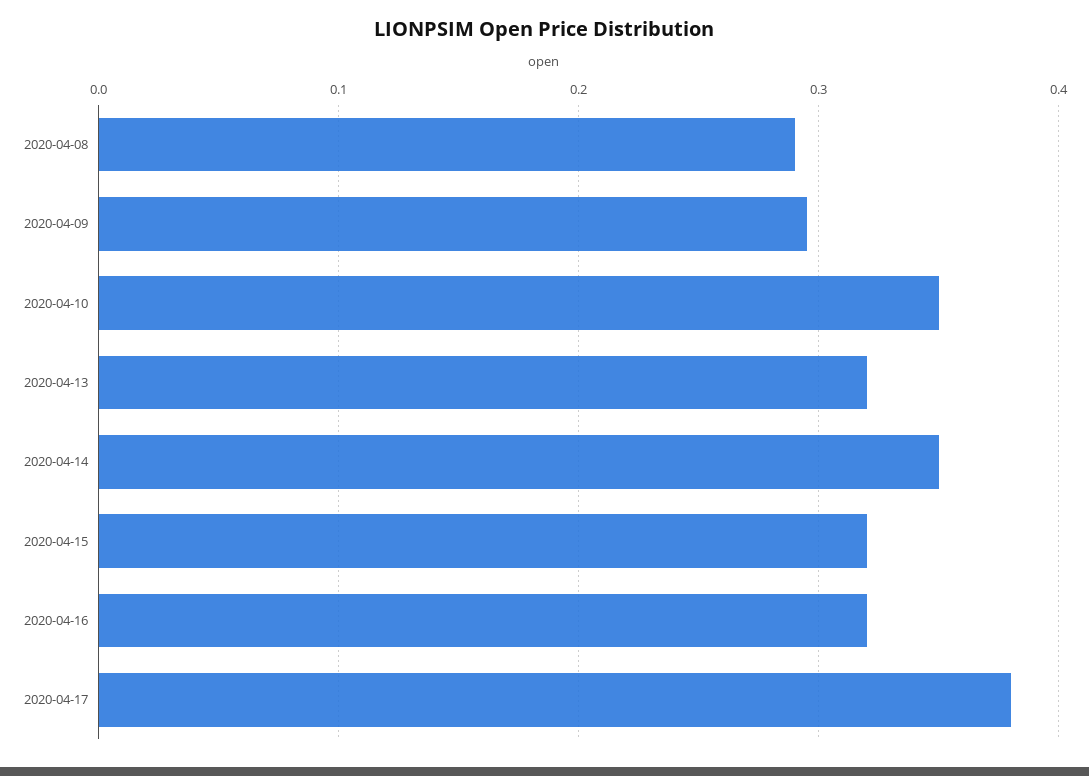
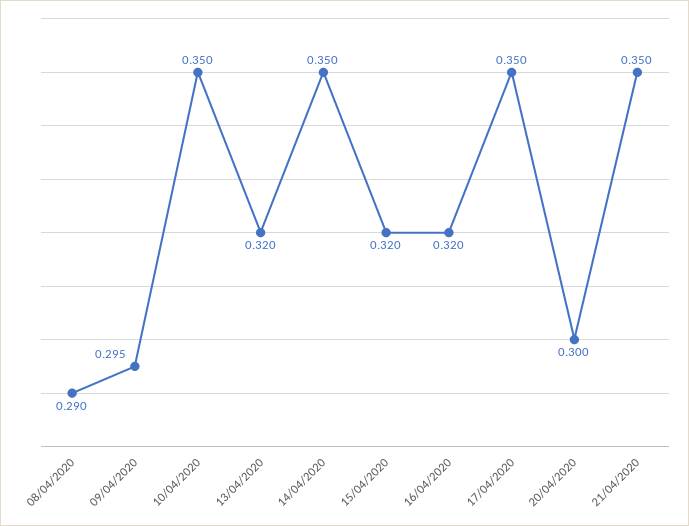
2020-04-17: 0.38 -> 0.35
20/04/2020: none -> 0.3
21/04/2020: none -> 0.35

